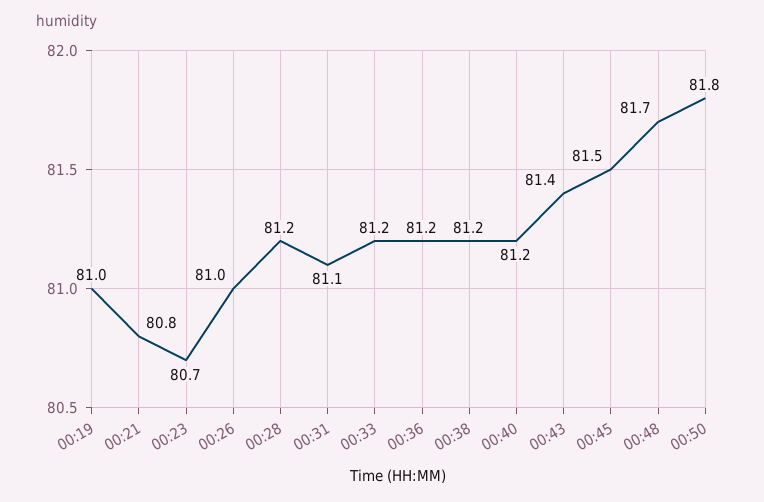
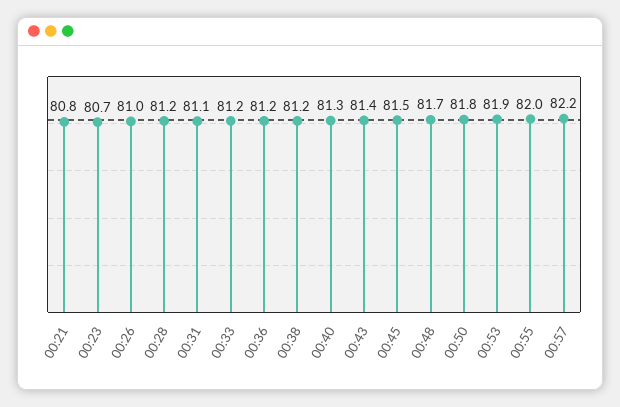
00:19: 81 -> none
00:40: 81.2 -> 81.3
00:53: none -> 81.9
00:55: none -> 82
00:57: none -> 82.2

